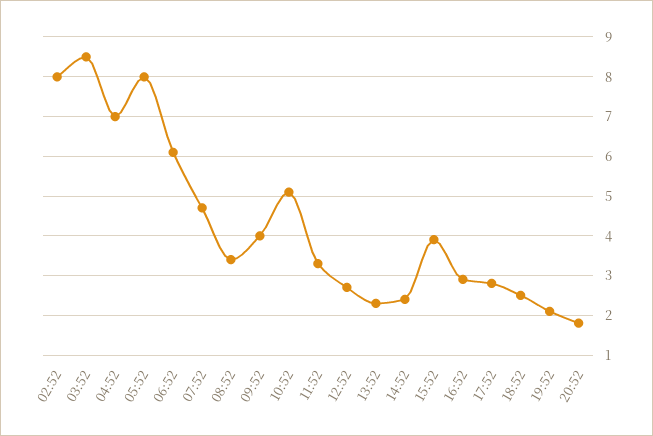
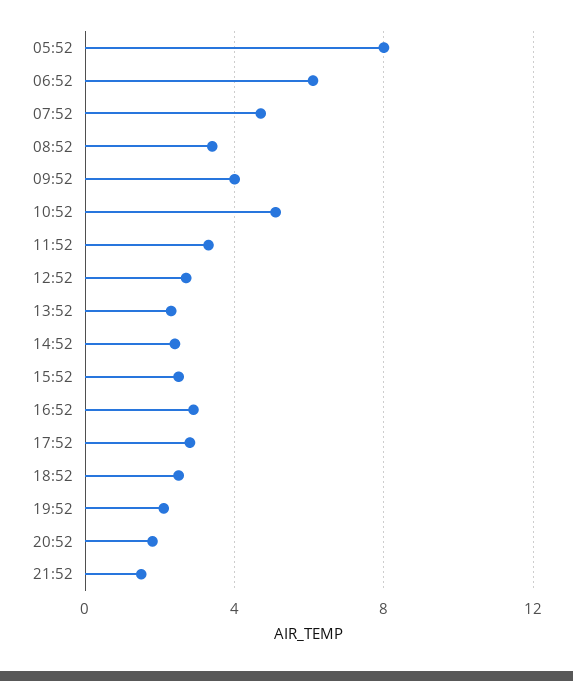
02:52: 8 -> none
03:52: 8.5 -> none
04:52: 7 -> none
15:52: 4 -> 2.5
21:52: none -> 1.5

